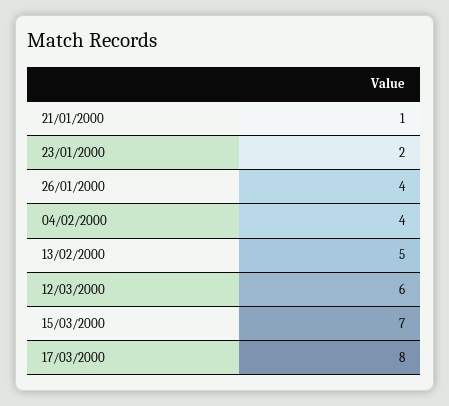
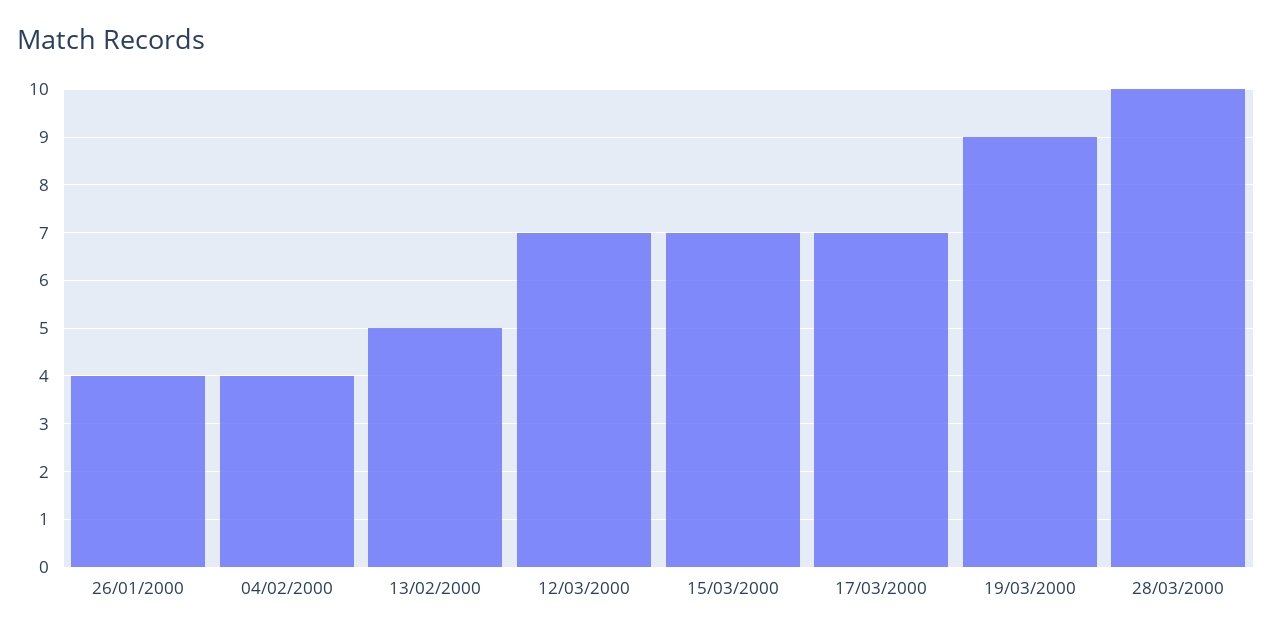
21/01/2000: 1 -> none
23/01/2000: 2 -> none
12/03/2000: 6 -> 7
17/03/2000: 8 -> 7
19/03/2000: none -> 9
28/03/2000: none -> 10

